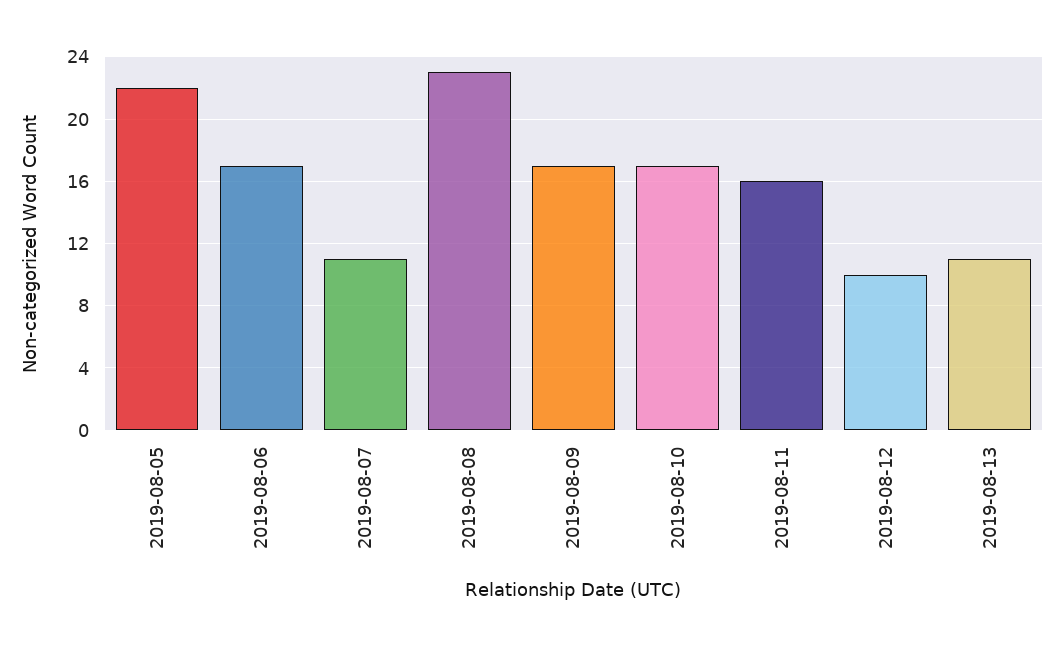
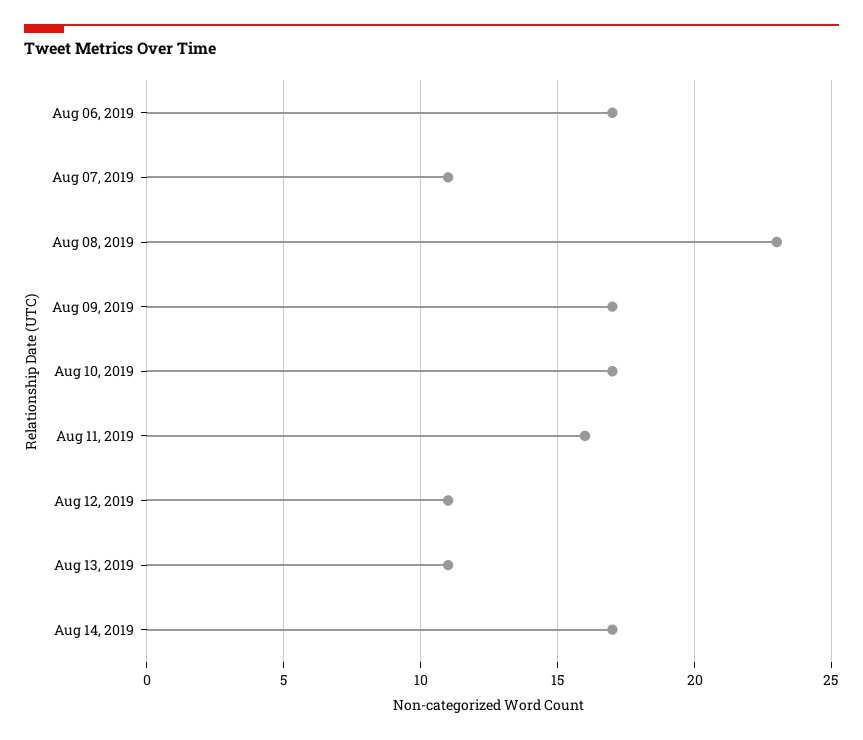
2019-08-05: 22 -> none
2019-08-12: 10 -> 11
Aug 14, 2019: none -> 17

